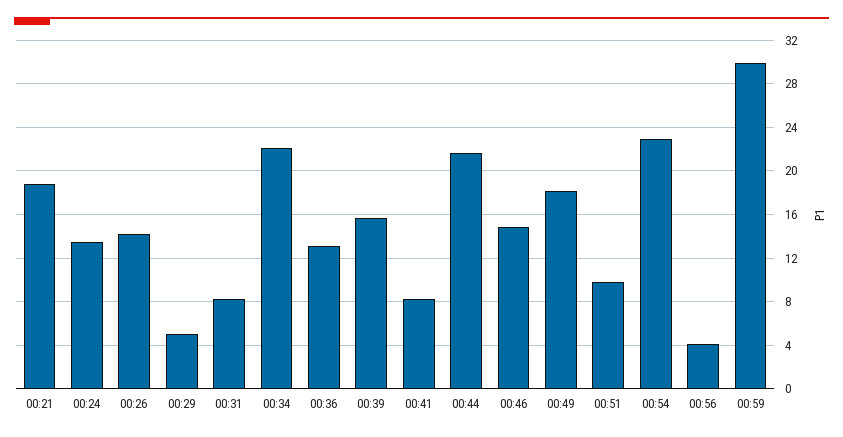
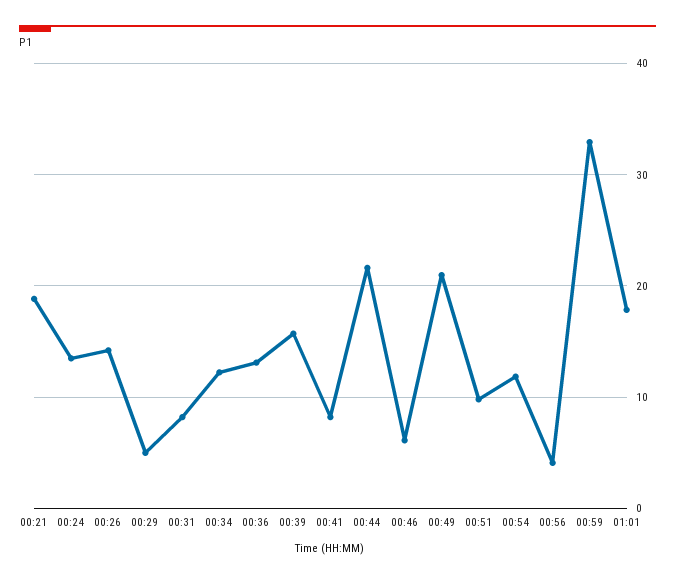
00:34: 22 -> 12
00:46: 15 -> 6
00:49: 18 -> 21
00:54: 23 -> 12
00:59: 30 -> 33
01:01: none -> 18

